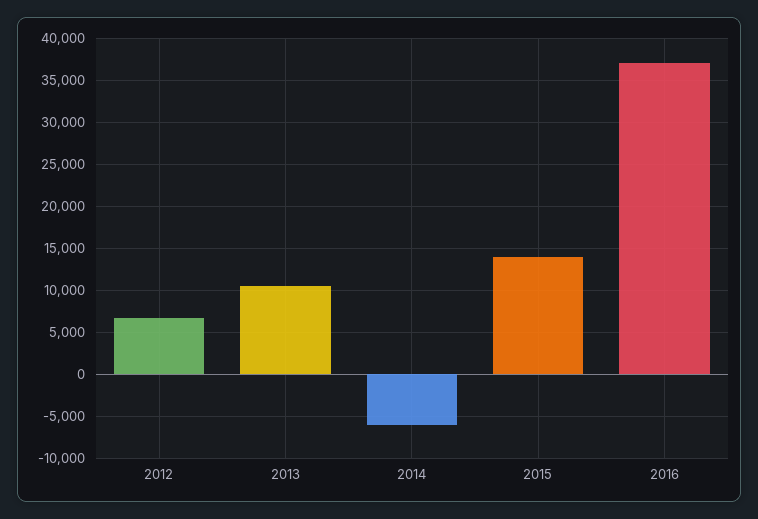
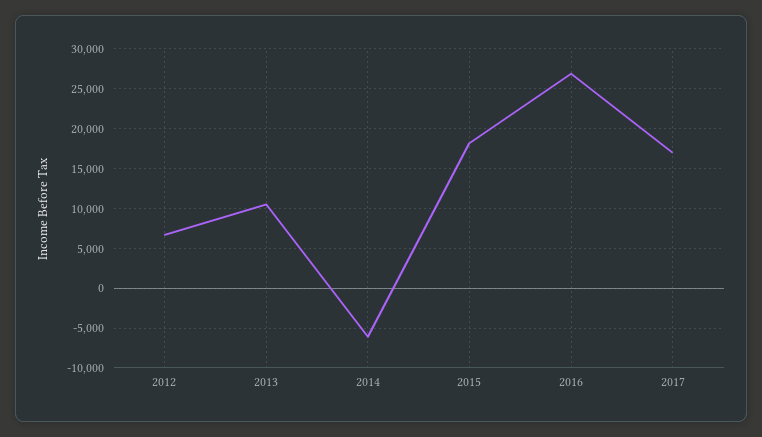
2015: 14000 -> 18000
2016: 37000 -> 27000
2017: none -> 17000

